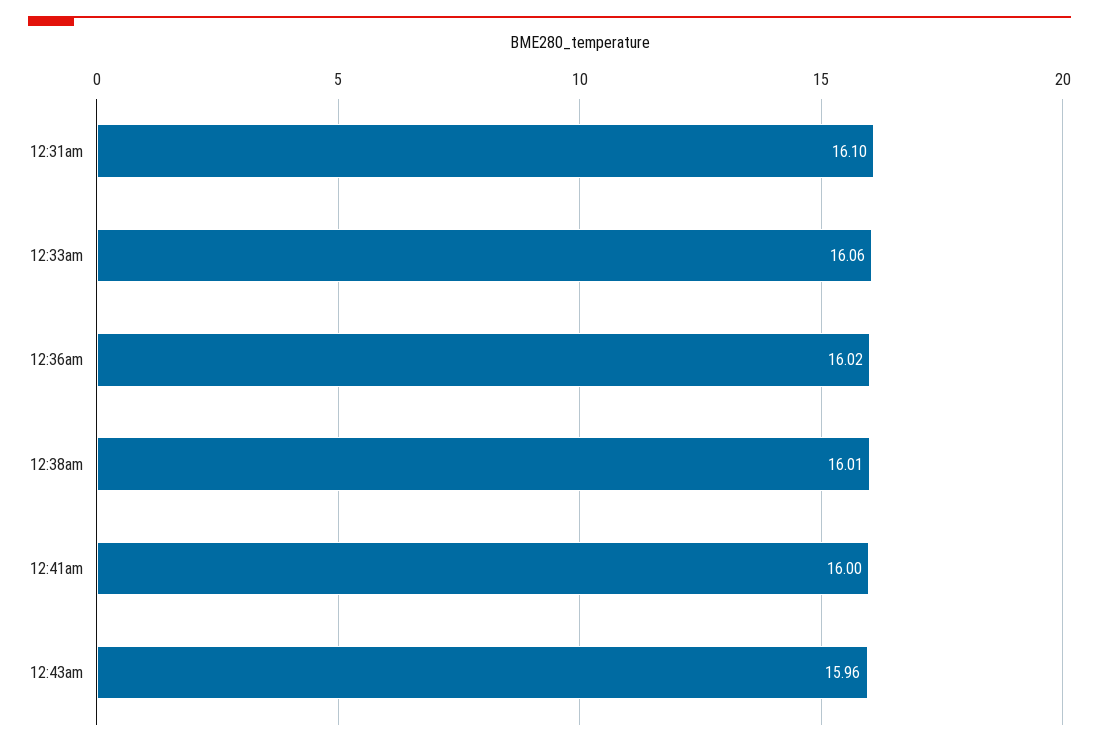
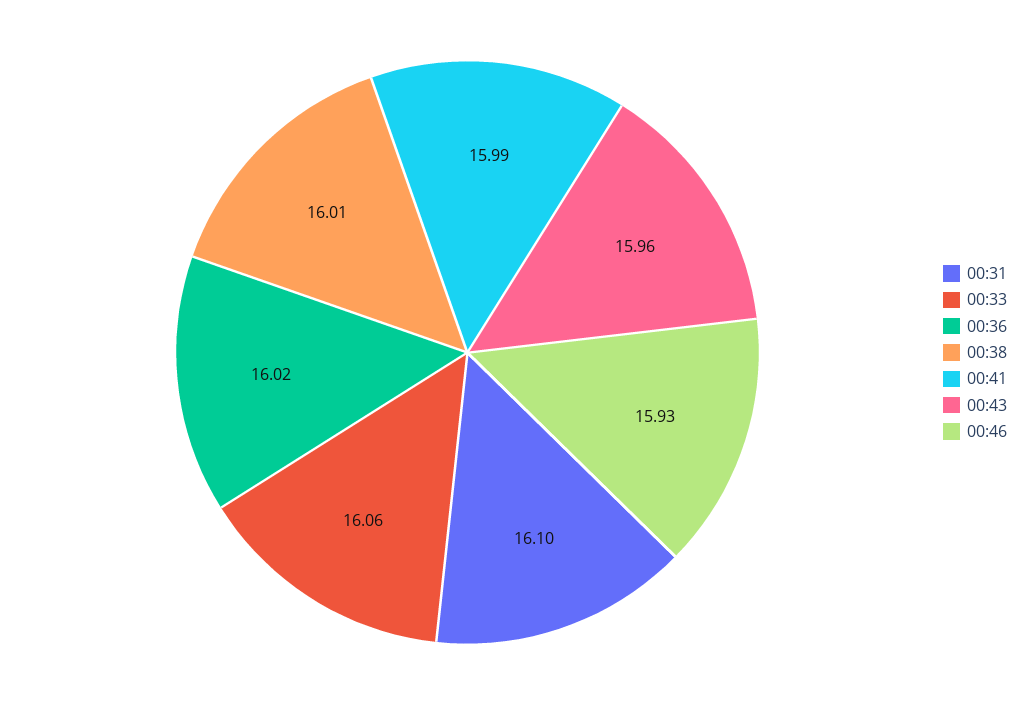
12:41am: 16 -> 15.99
00:46: none -> 15.93

